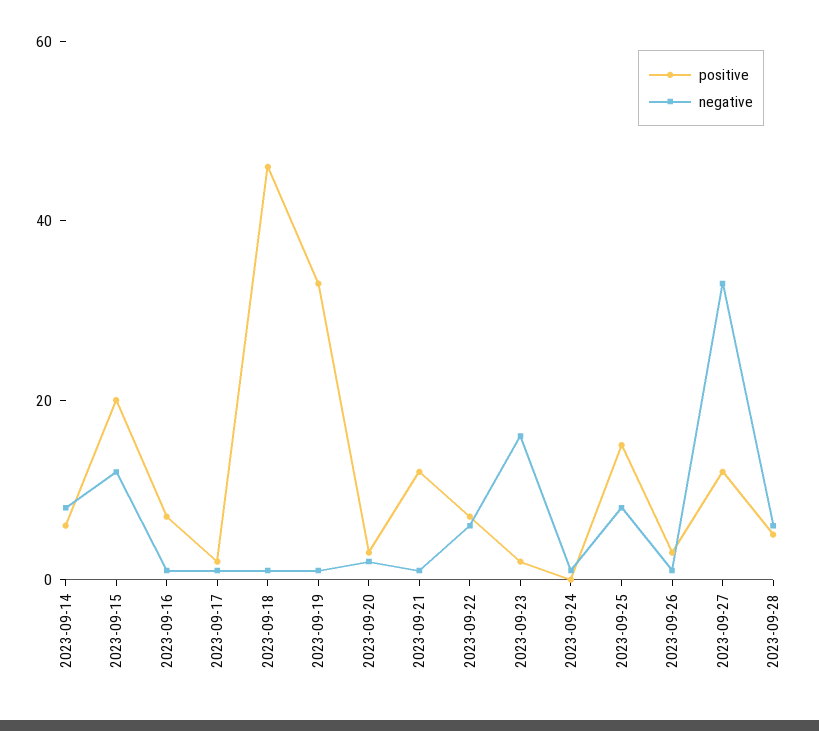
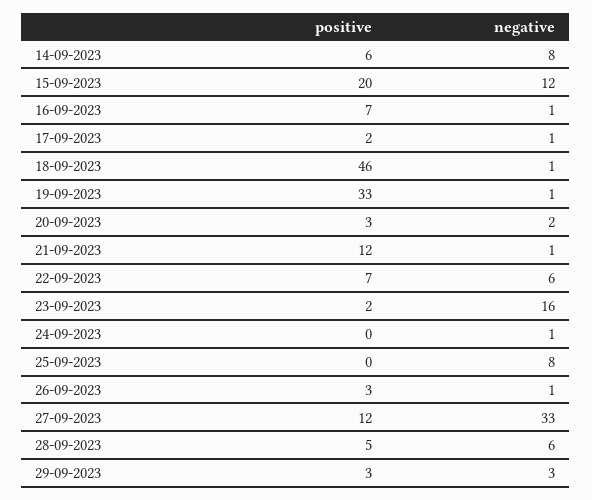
positive, 2023-09-25: 15 -> 0
positive, 29-09-2023: none -> 3
negative, 29-09-2023: none -> 3

